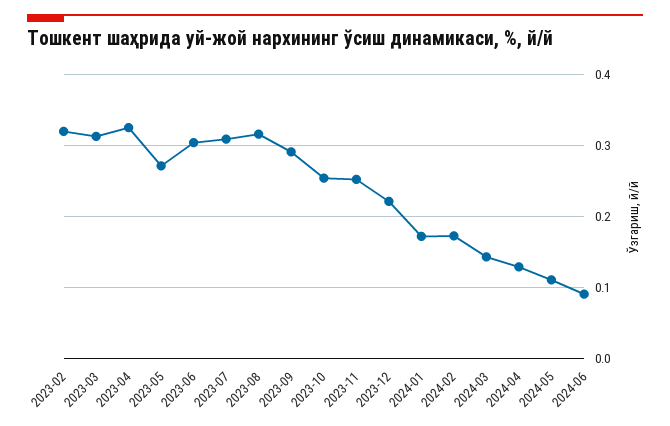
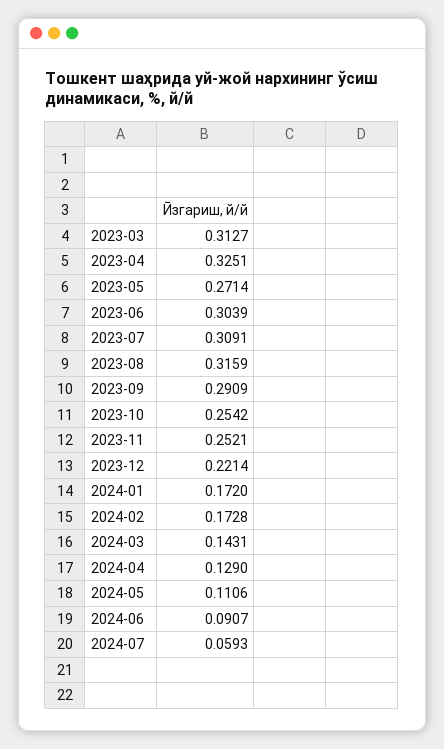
2023-02: 0.32 -> none
2024-07: none -> 0.0593

